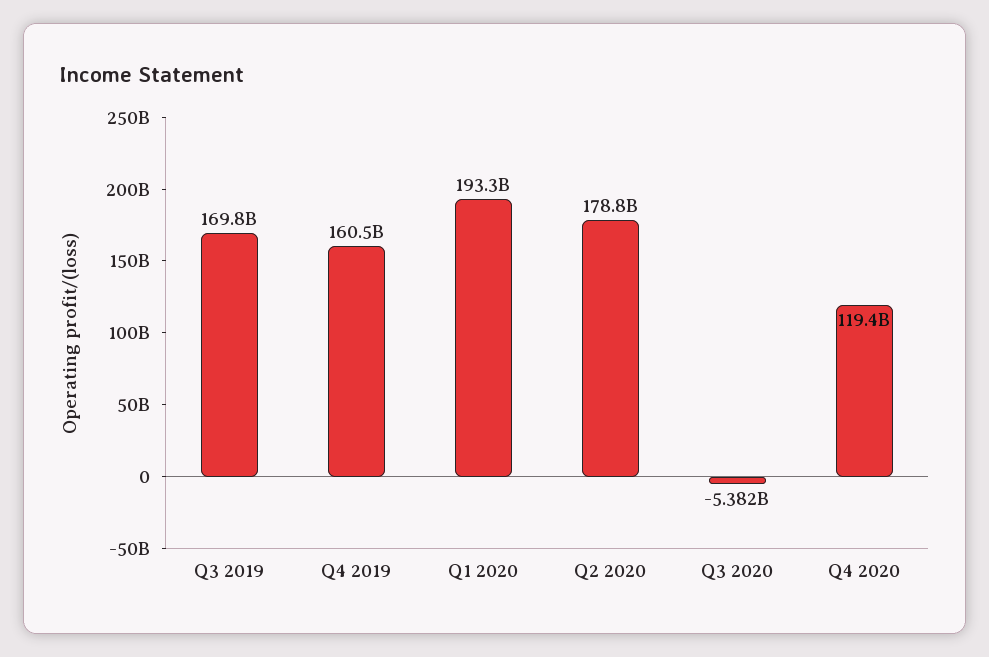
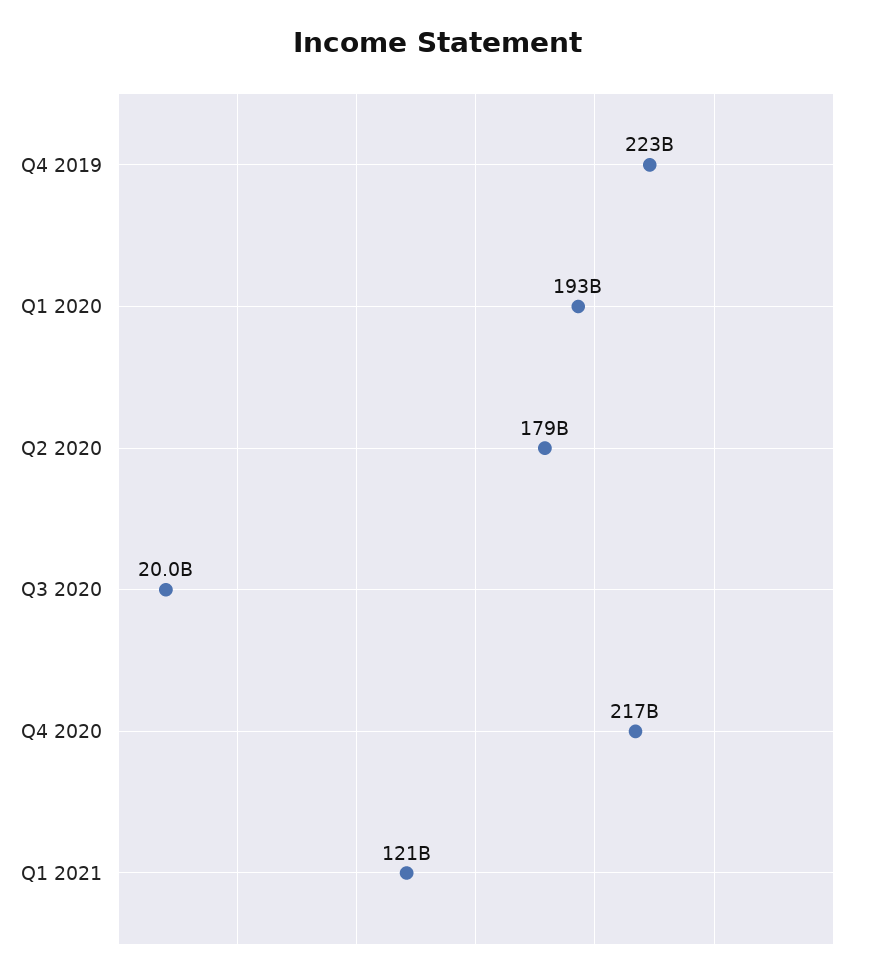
Q3 2019: 169800000000 -> none
Q4 2019: 160500000000 -> 223000000000
Q3 2020: -5382000000 -> 20000000000
Q4 2020: 119400000000 -> 217000000000
Q1 2021: none -> 121000000000

